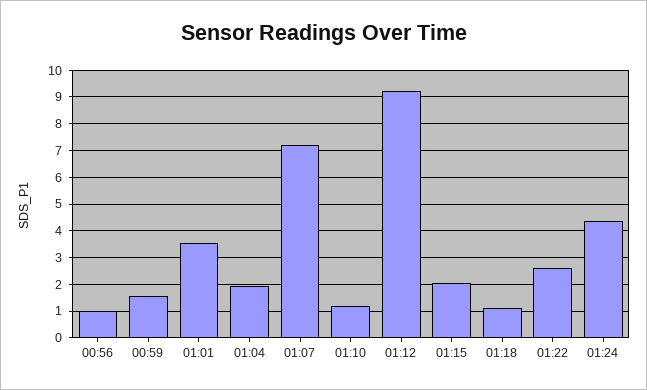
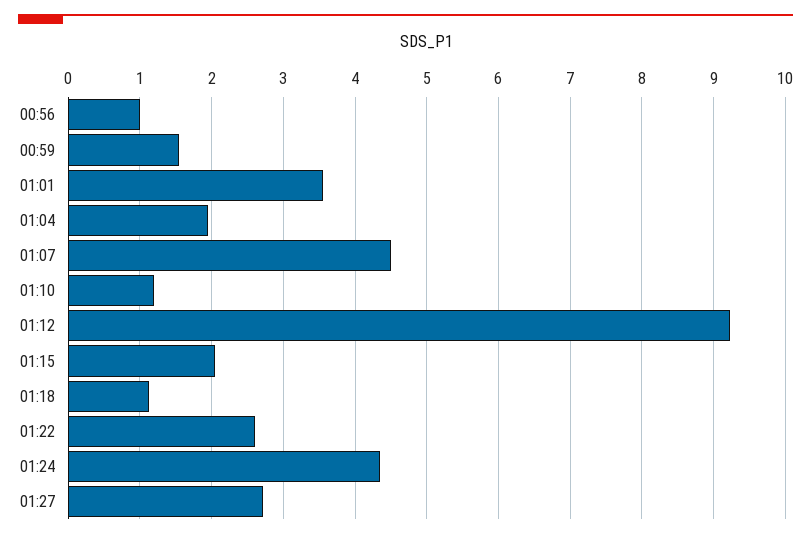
01:07: 7.25 -> 4.5
01:27: none -> 2.7

